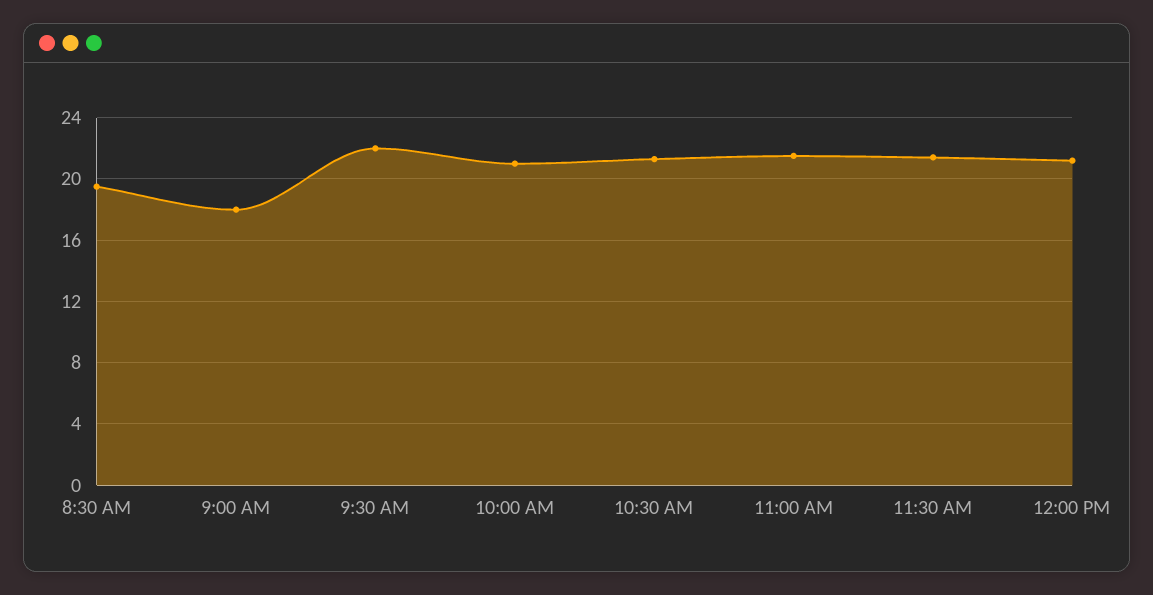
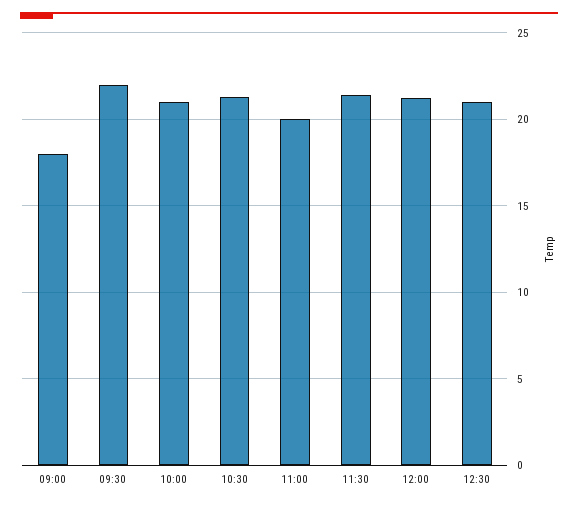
8:30 AM: 19.5 -> none
11:00 AM: 21.5 -> 20
12:30: none -> 21

